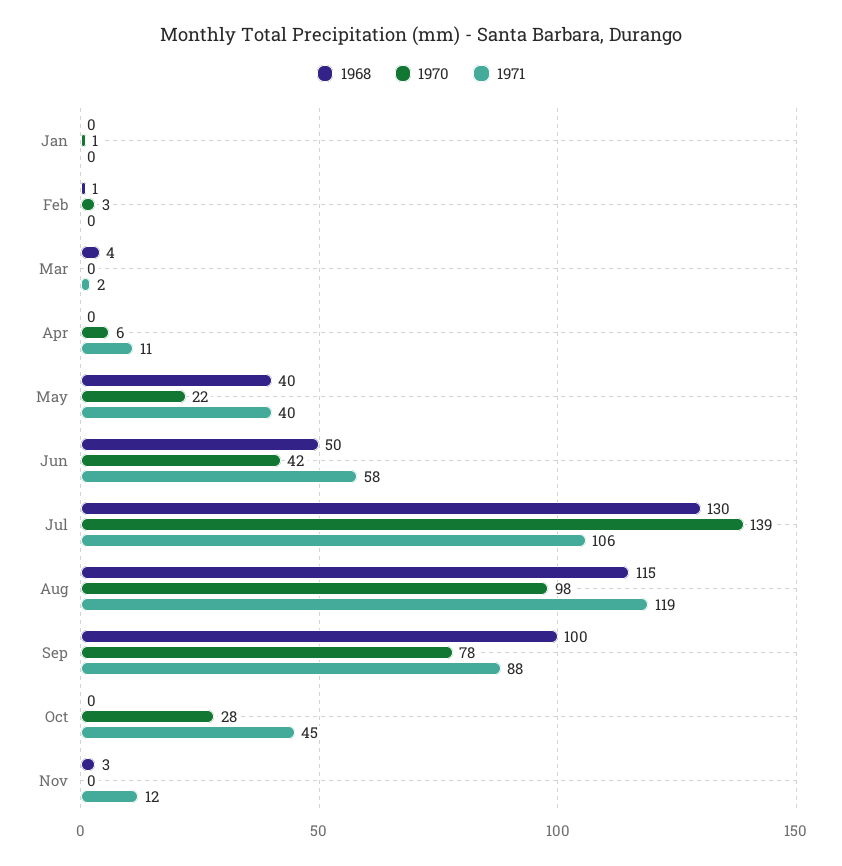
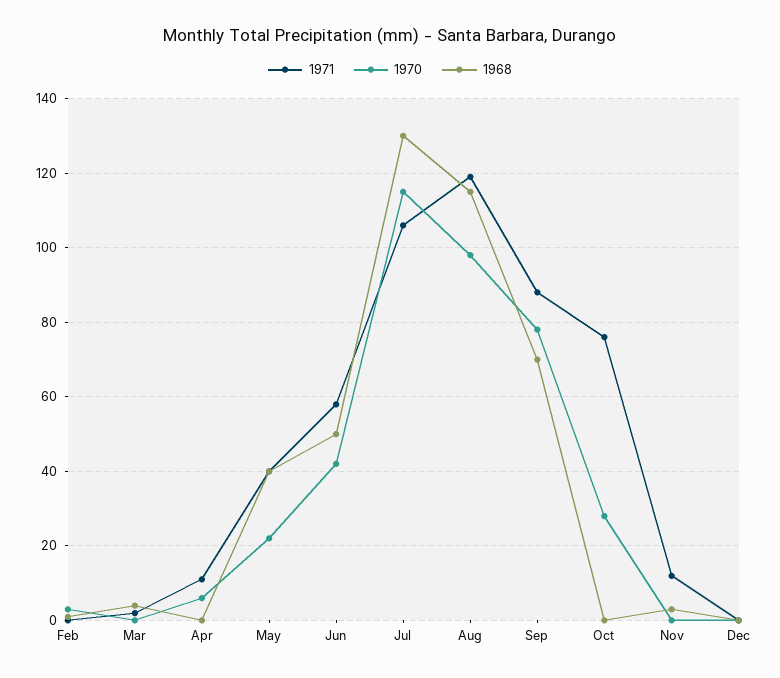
1968, Jan: 0 -> none
1970, Jan: 1 -> none
1971, Jan: 0 -> none
1970, Jul: 139 -> 115
1968, Sep: 100 -> 70
1971, Oct: 45 -> 75
1971, Dec: none -> 0
1970, Dec: none -> 0
1968, Dec: none -> 0

